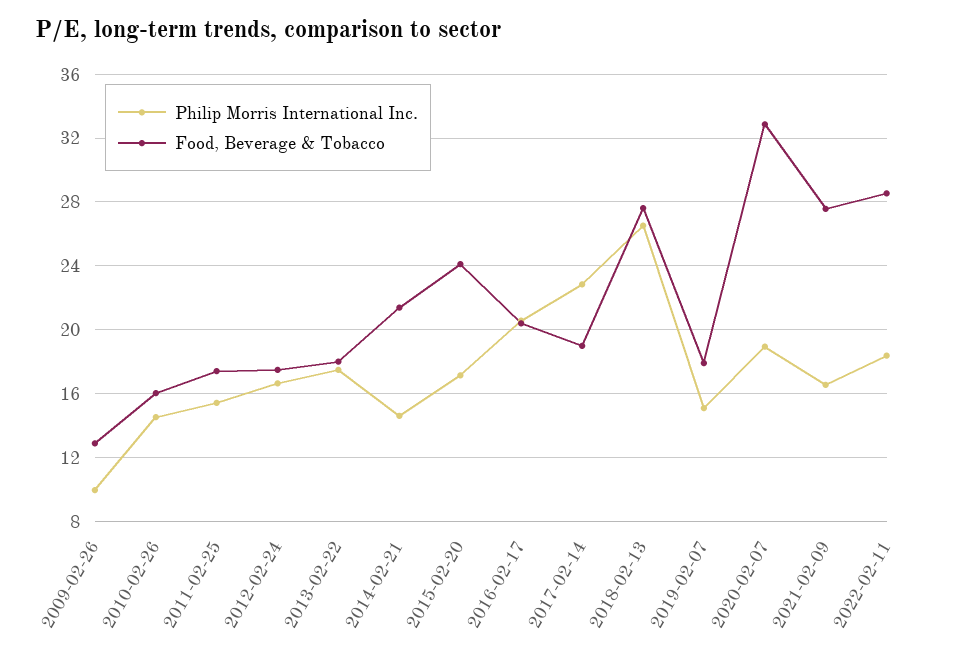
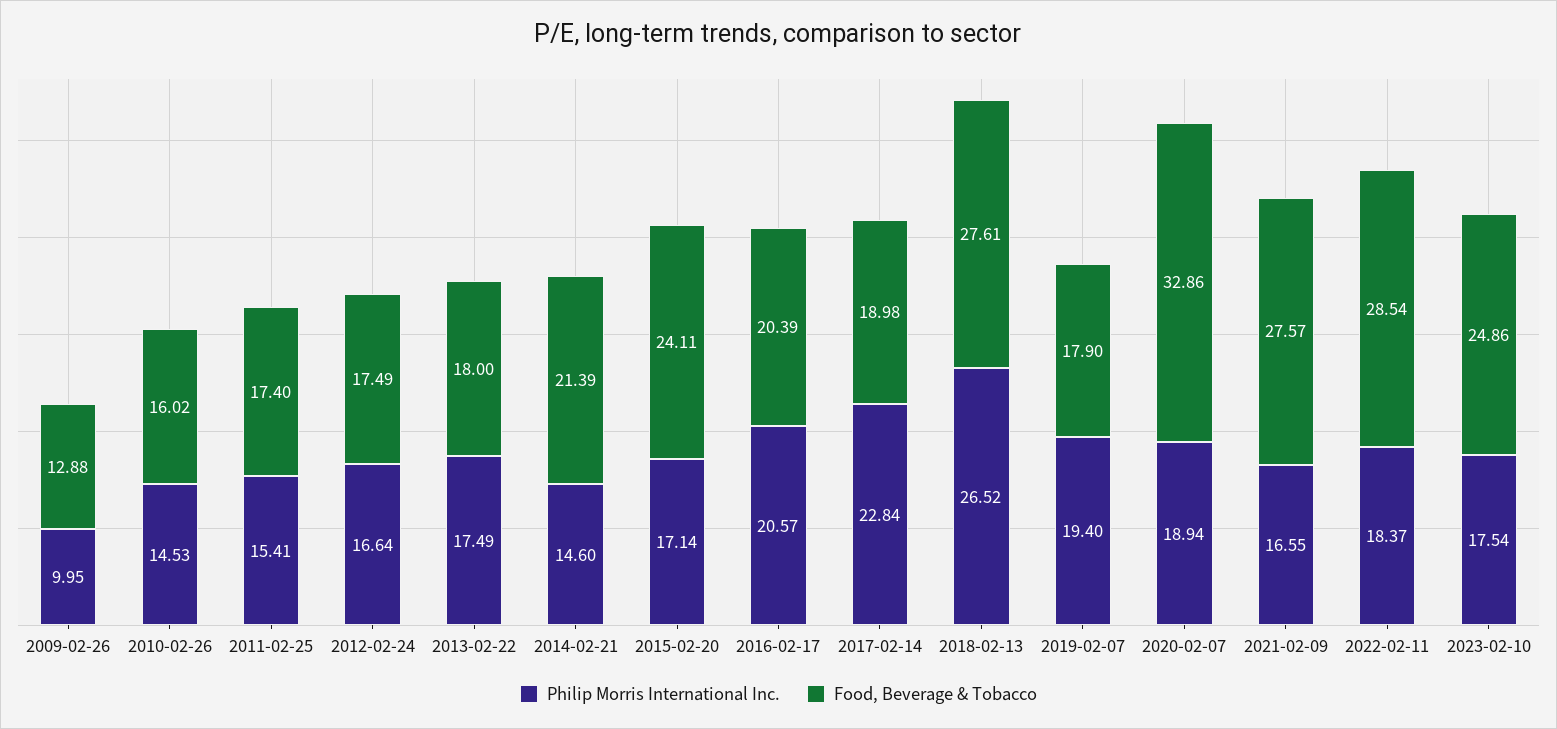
Philip Morris International Inc., 2019-02-07: 15 -> 19.4
Philip Morris International Inc., 2023-02-10: none -> 17.54
Food, Beverage & Tobacco, 2023-02-10: none -> 24.86

